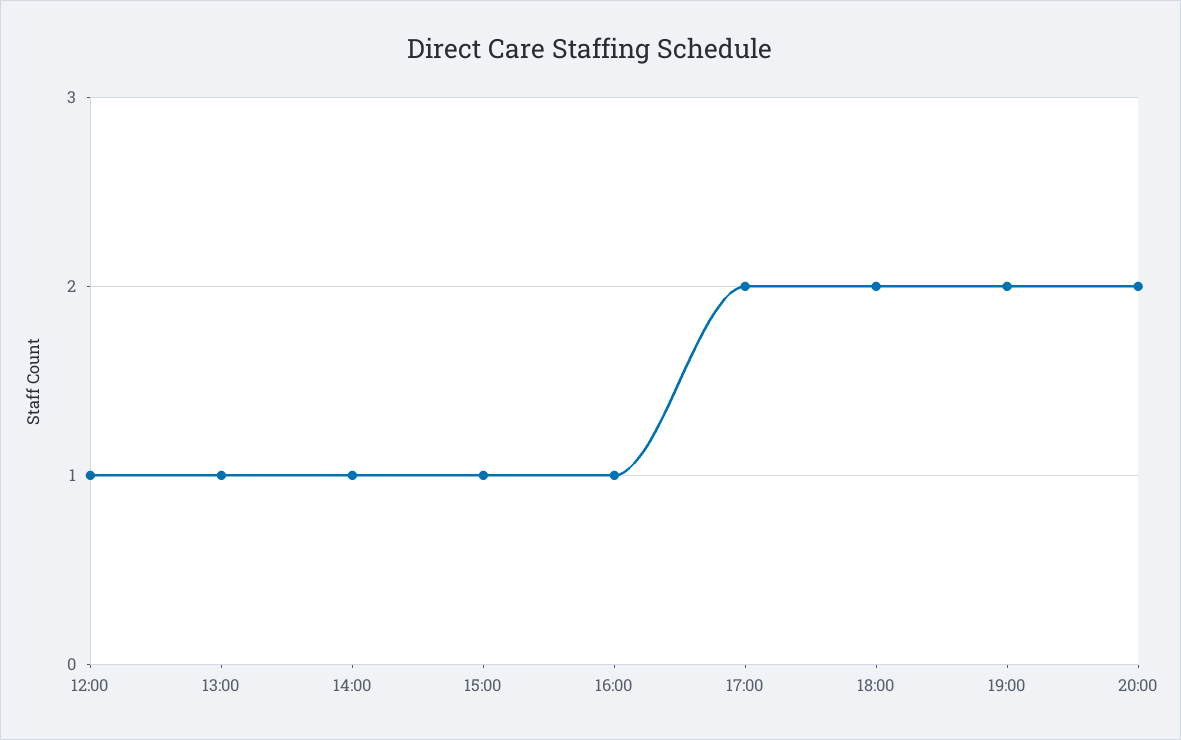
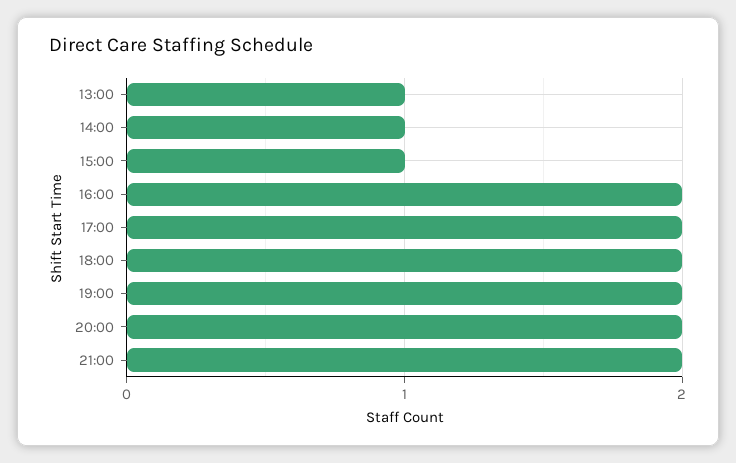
12:00: 1 -> none
16:00: 1 -> 2
21:00: none -> 2

